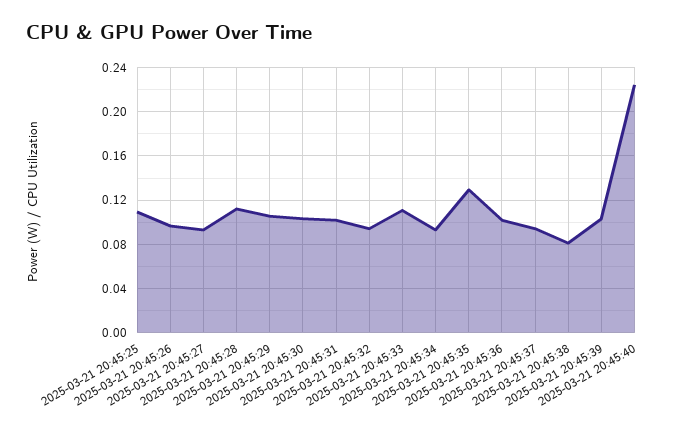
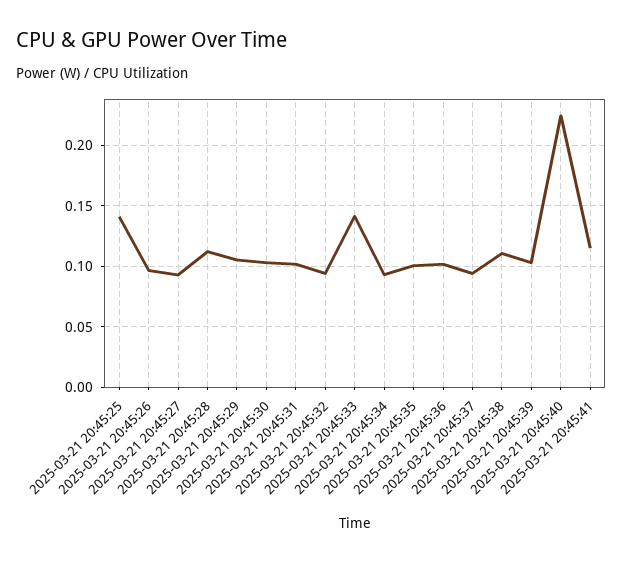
2025-03-21 20:45:25: 0.11 -> 0.14
2025-03-21 20:45:33: 0.11 -> 0.14
2025-03-21 20:45:35: 0.13 -> 0.1
2025-03-21 20:45:38: 0.08 -> 0.11
2025-03-21 20:45:41: none -> 0.115

